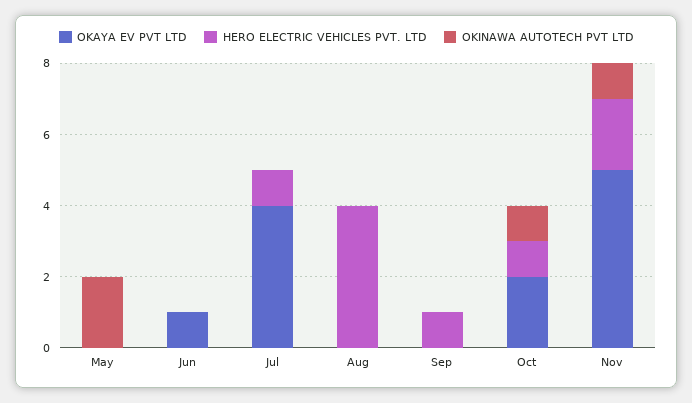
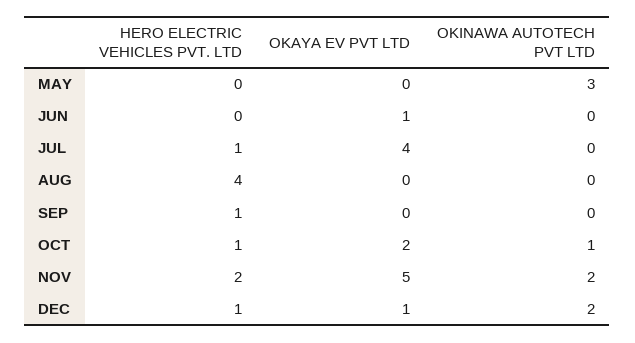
OKINAWA AUTOTECH PVT LTD, May: 2 -> 3
OKINAWA AUTOTECH PVT LTD, Nov: 1 -> 2
HERO ELECTRIC VEHICLES PVT. LTD, DEC: none -> 1
OKAYA EV PVT LTD, DEC: none -> 1
OKINAWA AUTOTECH PVT LTD, DEC: none -> 2

